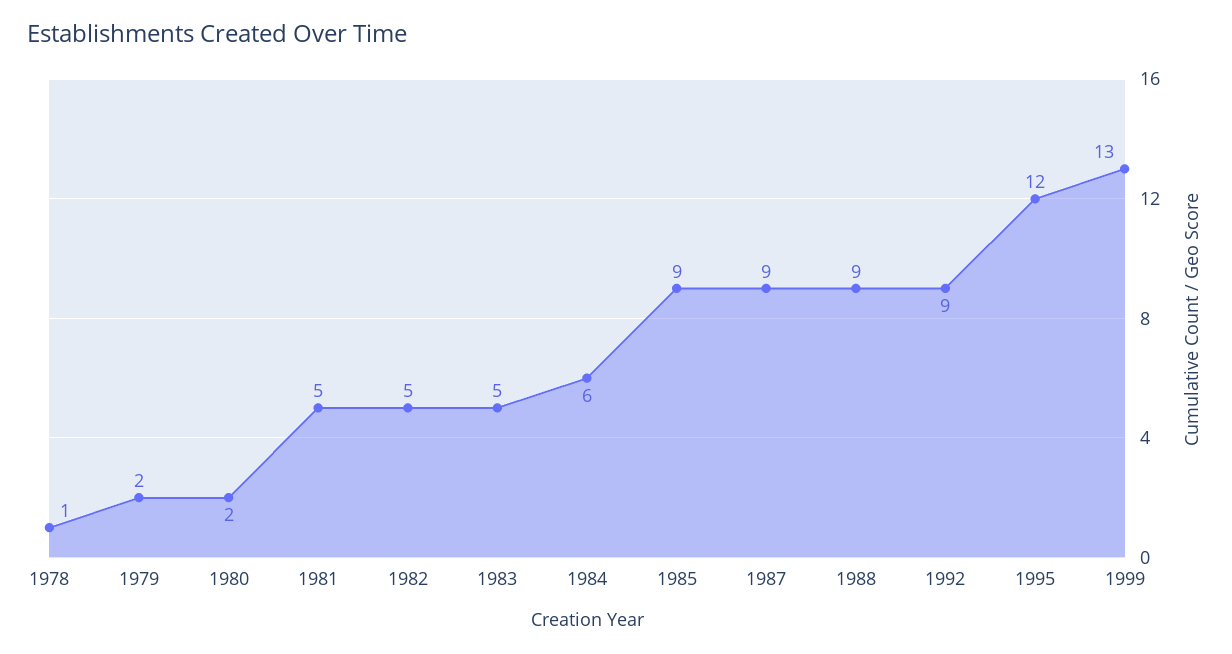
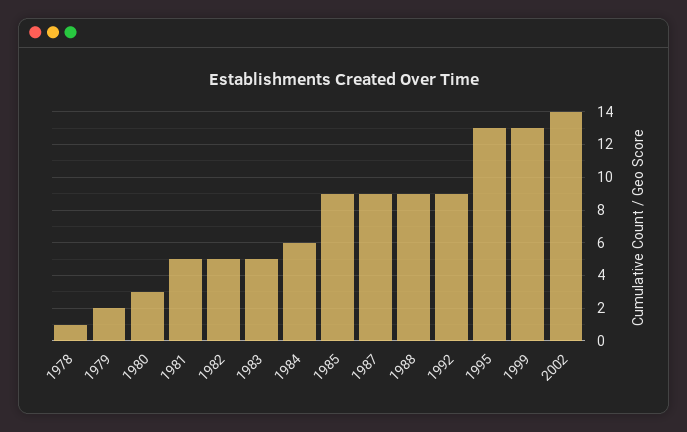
1980: 2 -> 3
1995: 12 -> 13
2002: none -> 14

